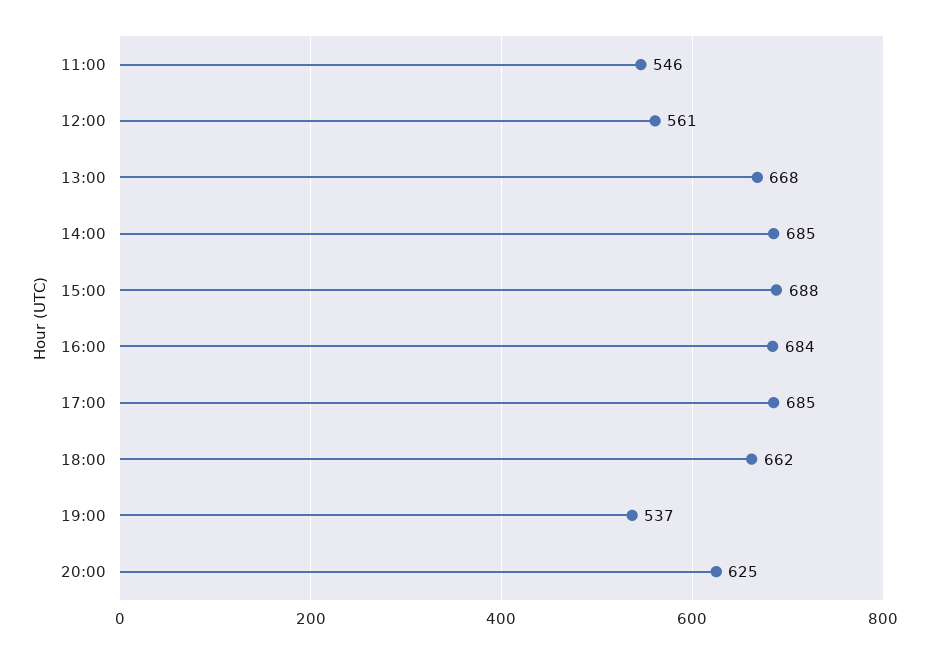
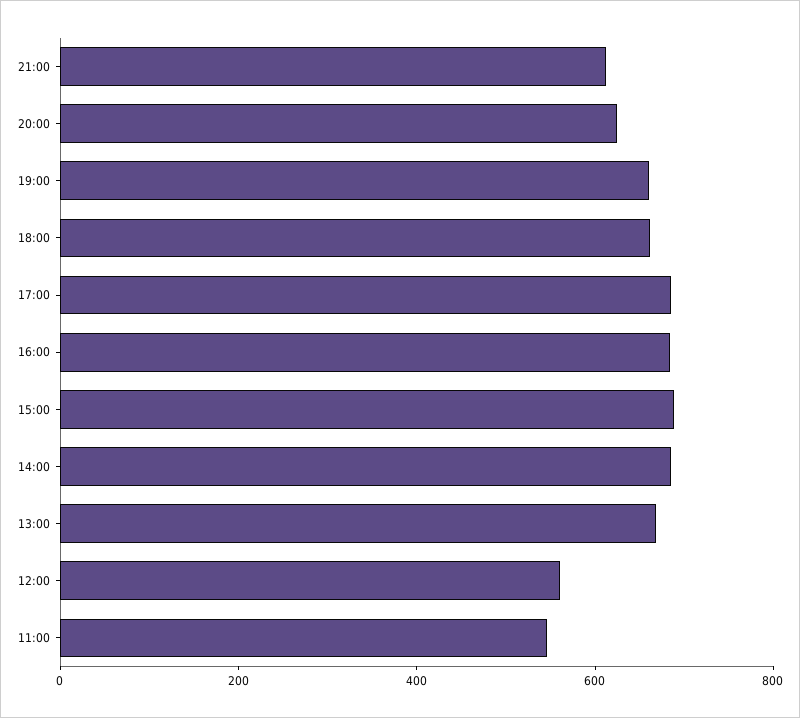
19:00: 537 -> 650
21:00: none -> 600

